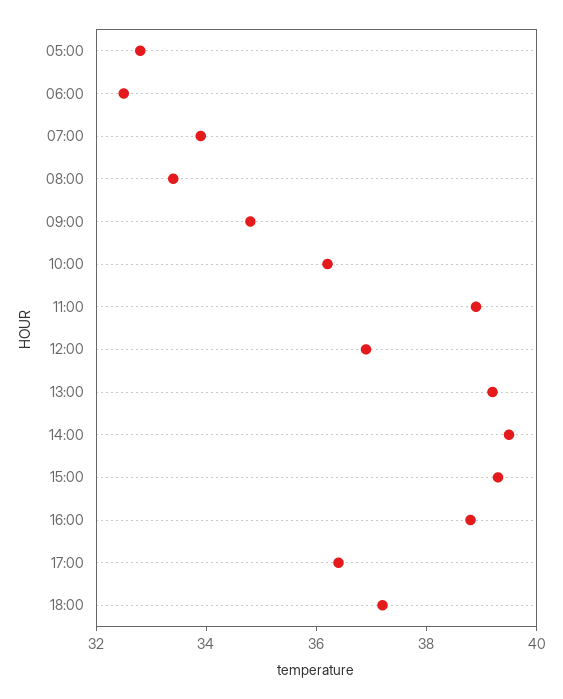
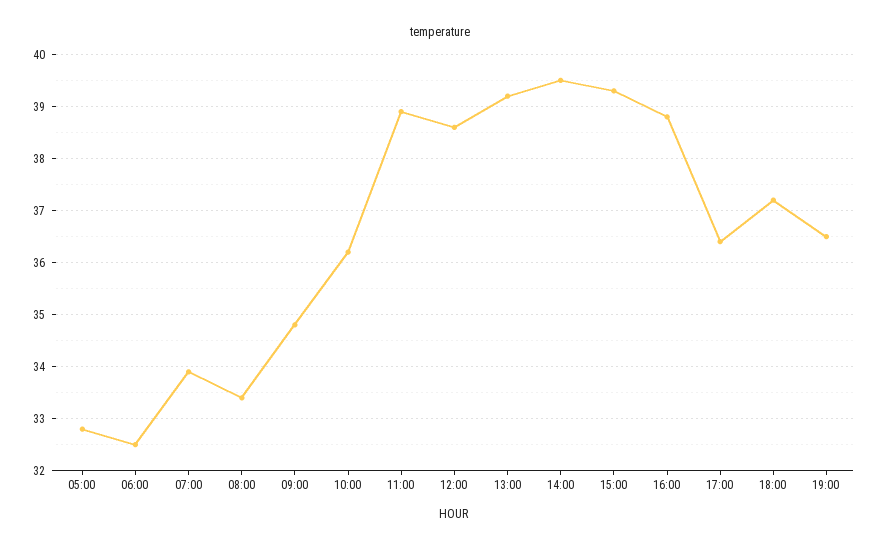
12:00: 37 -> 38.5
19:00: none -> 36.5

